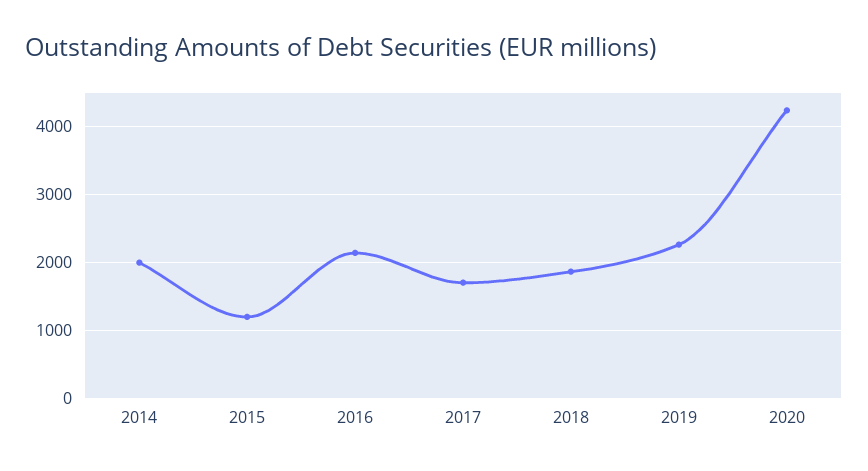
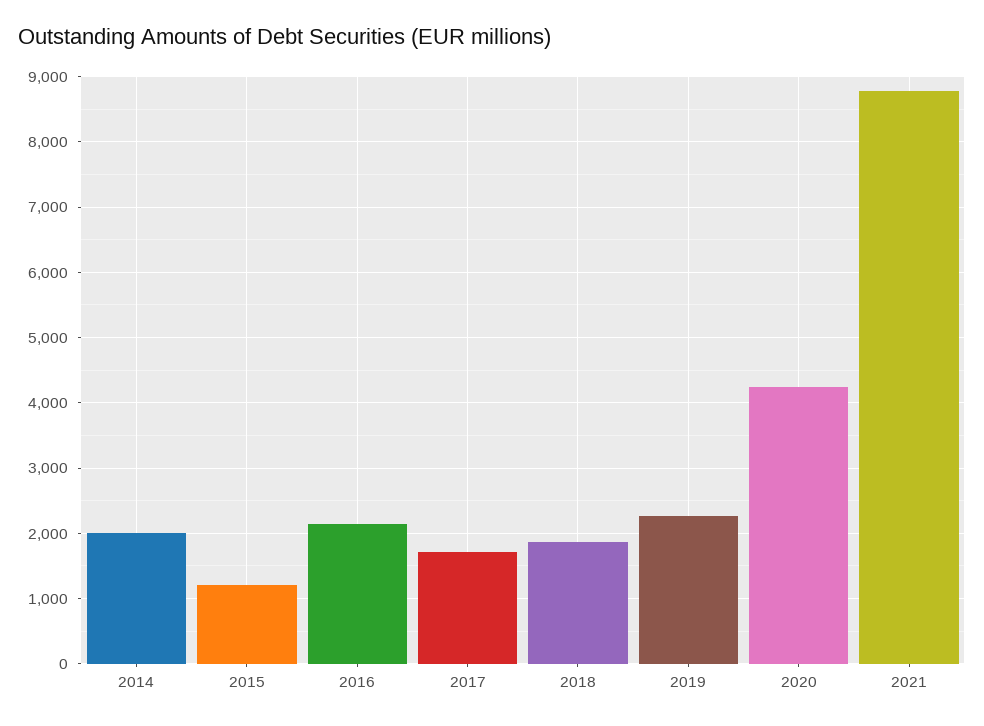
2021: none -> 8800

